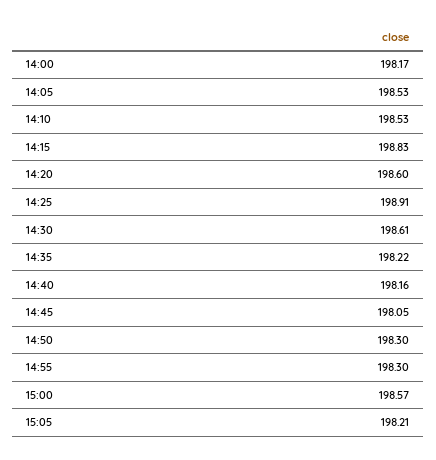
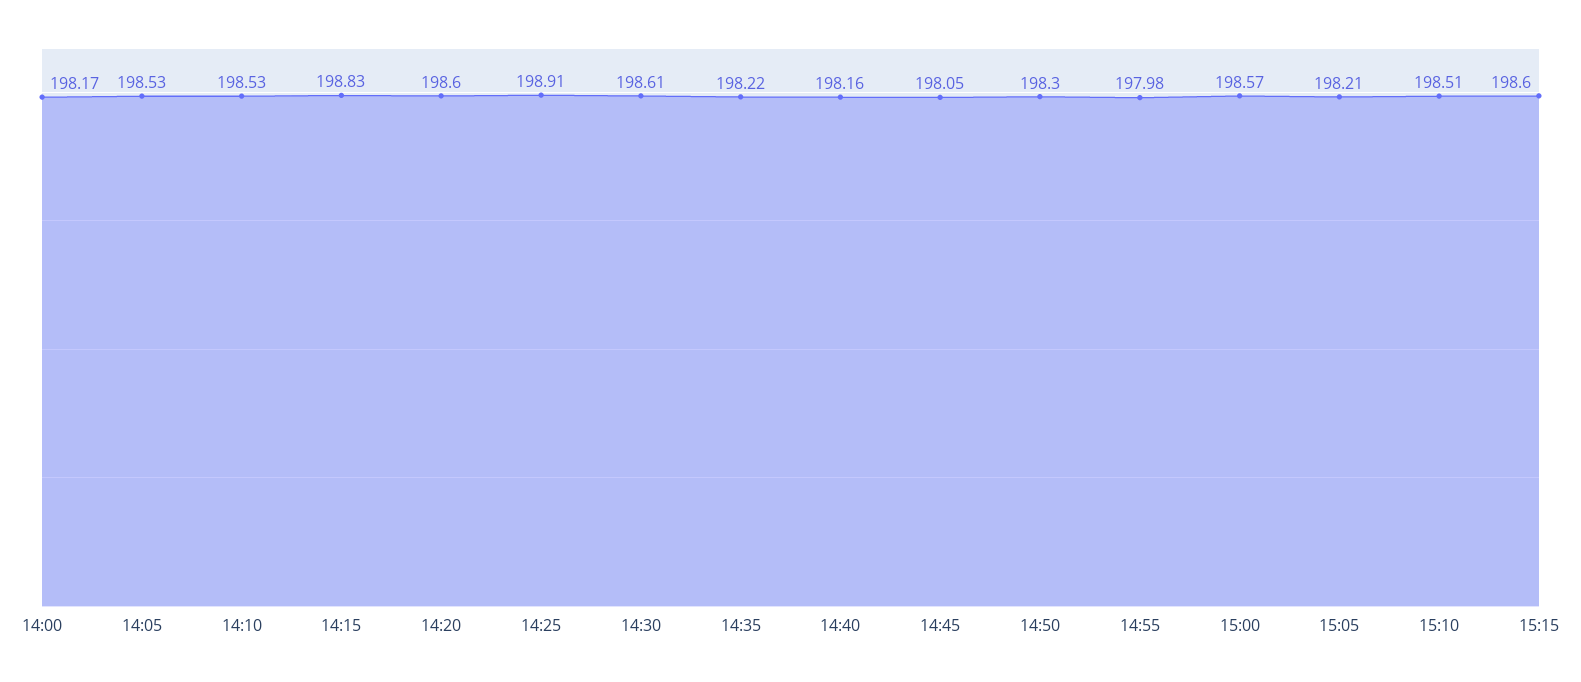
14:55: 198.3 -> 197.98
15:10: none -> 198.51
15:15: none -> 198.6

